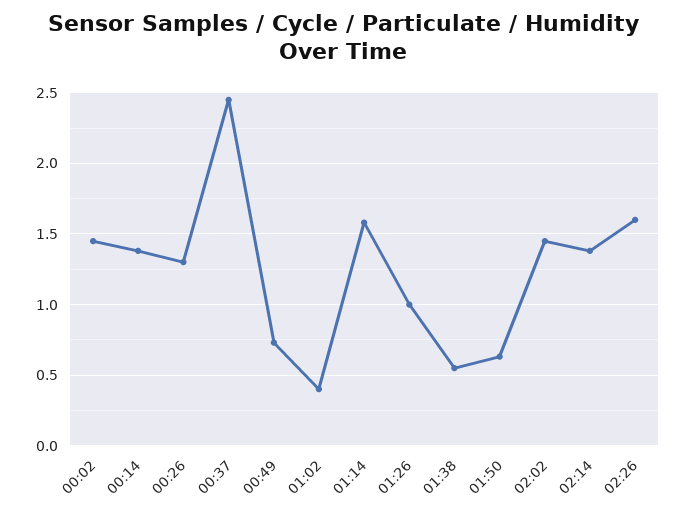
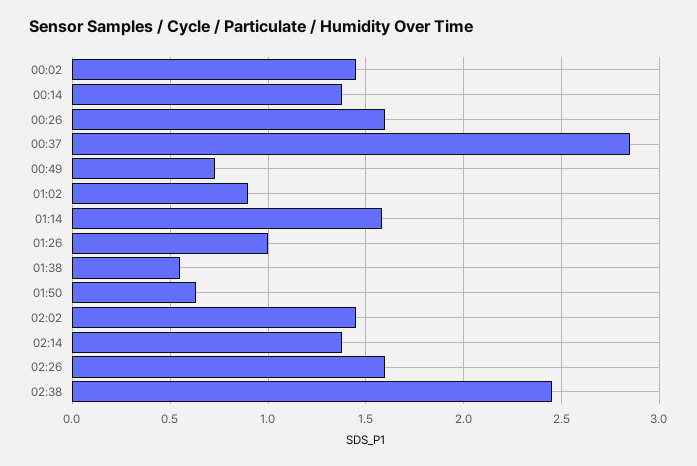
00:26: 1.3 -> 1.6
00:37: 2.45 -> 2.85
01:02: 0.4 -> 0.9
02:38: none -> 2.45

